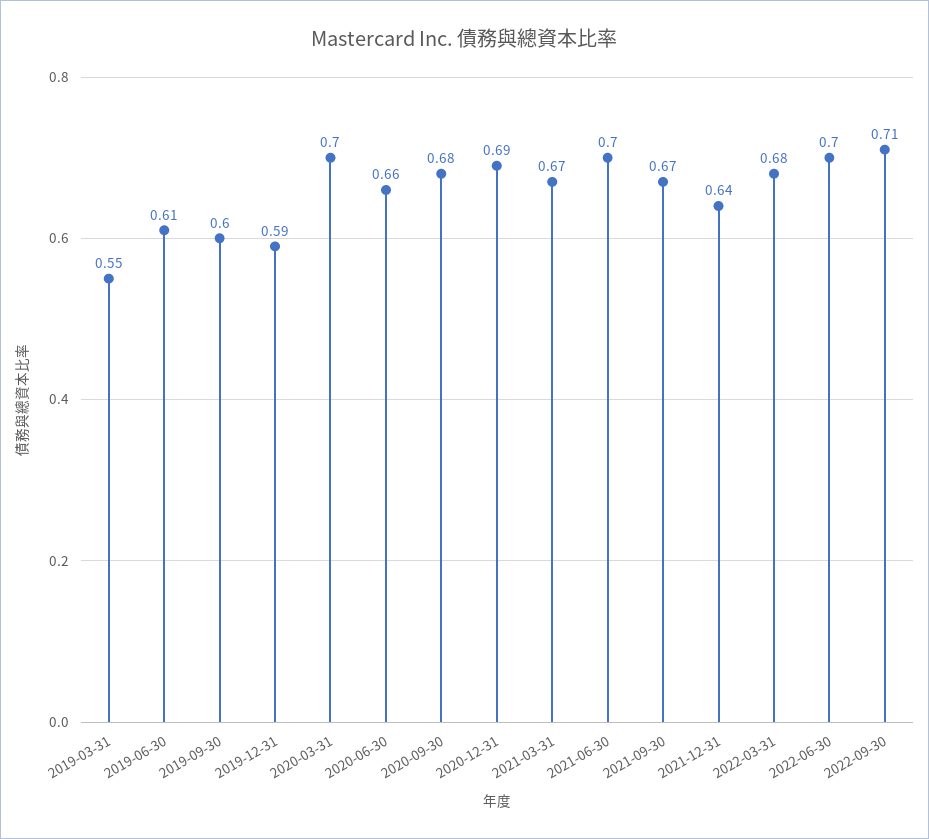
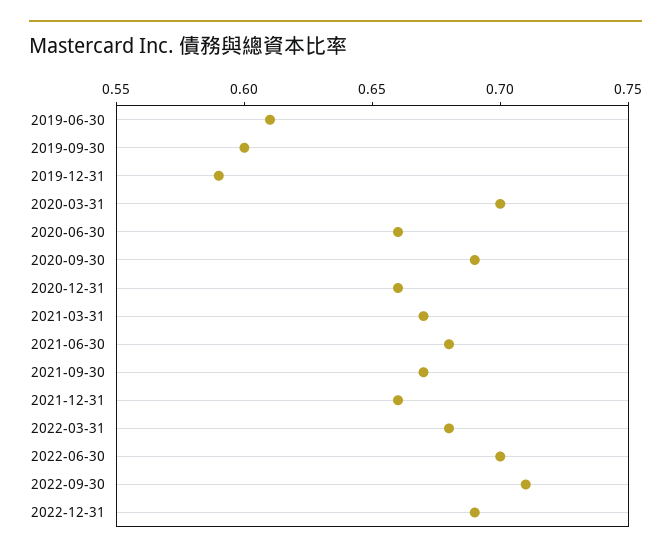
2019-03-31: 0.55 -> none
2020-09-30: 0.68 -> 0.69
2020-12-31: 0.69 -> 0.66
2021-06-30: 0.7 -> 0.68
2021-12-31: 0.64 -> 0.66
2022-12-31: none -> 0.69

